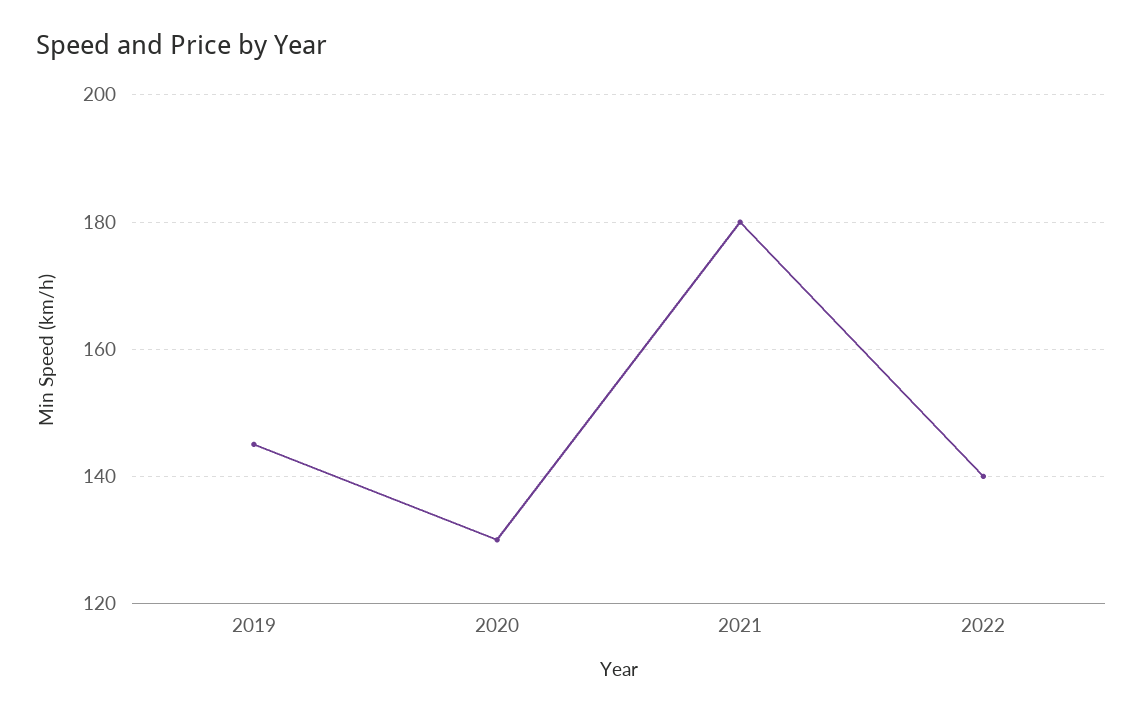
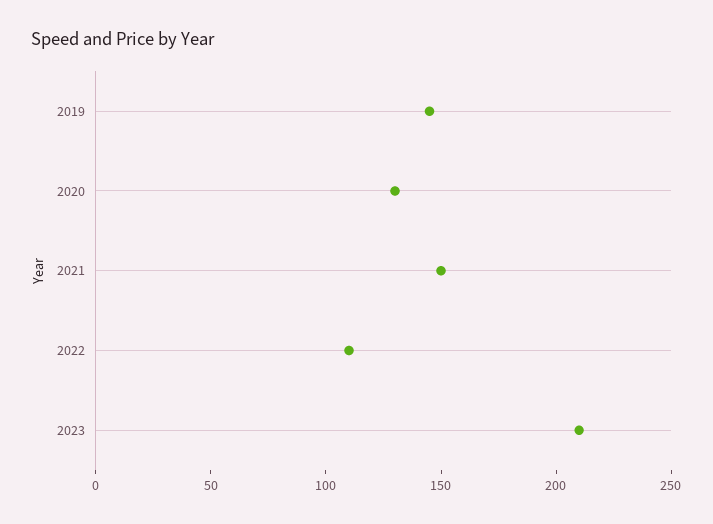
2021: 180 -> 150
2022: 140 -> 110
2023: none -> 210

